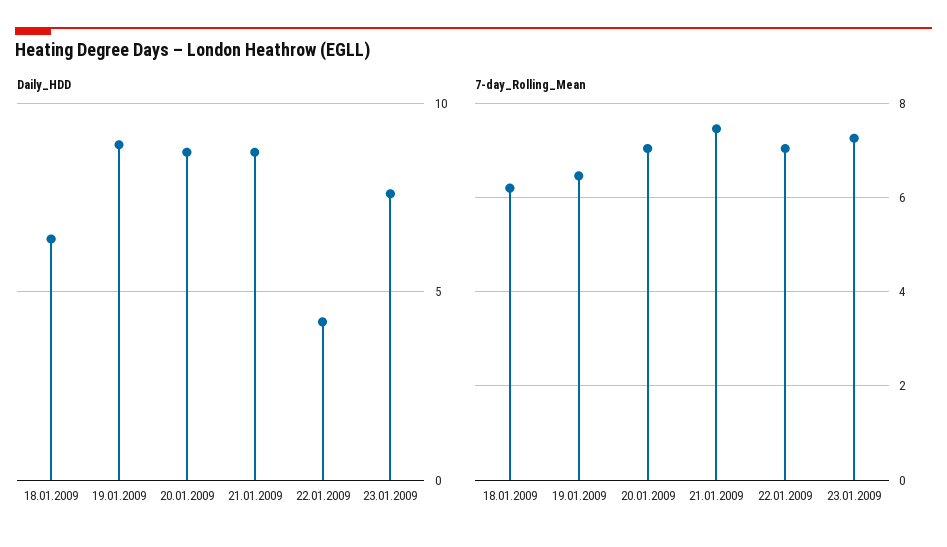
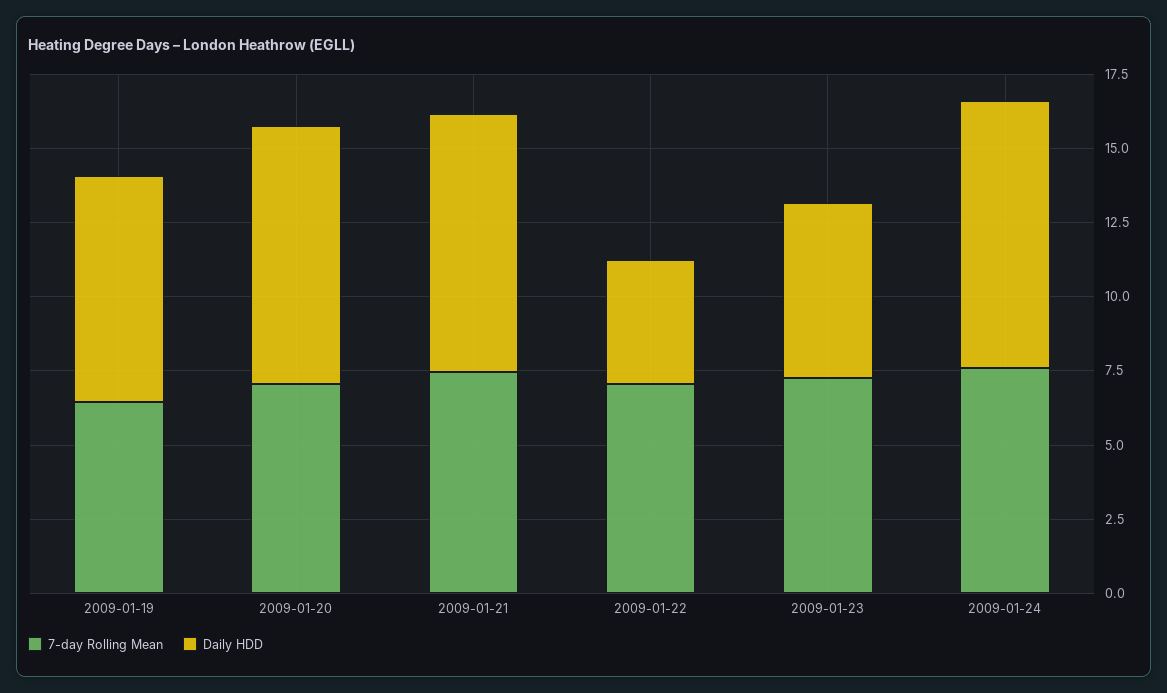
Daily_HDD, 18.01.2009: 6.5 -> none
Daily_HDD, 19.01.2009: 9 -> 7.5
Daily_HDD, 23.01.2009: 7.5 -> 6
7-day_Rolling_Mean, 18.01.2009: 6.2 -> none
7-day_Rolling_Mean, 2009-01-24: none -> 7.5
Daily_HDD, 2009-01-24: none -> 9

